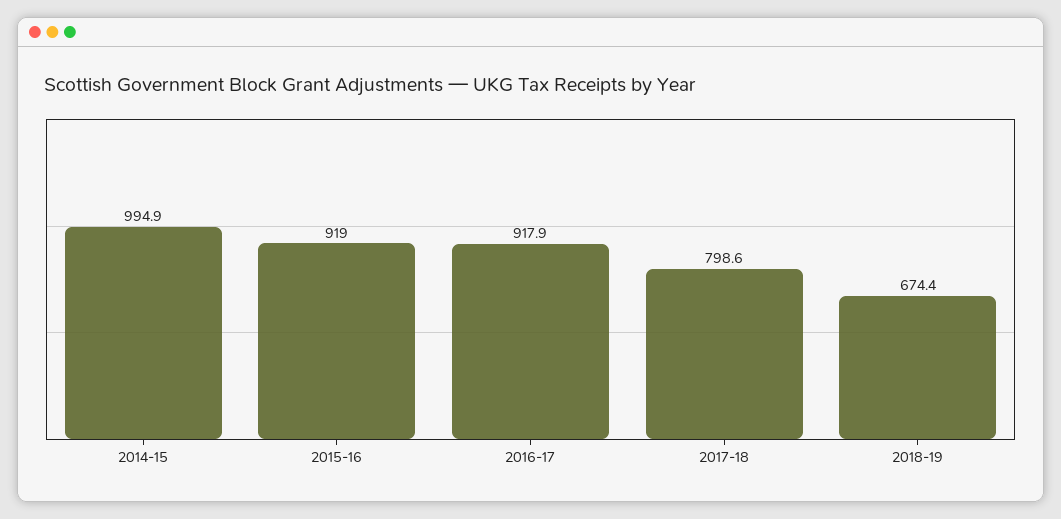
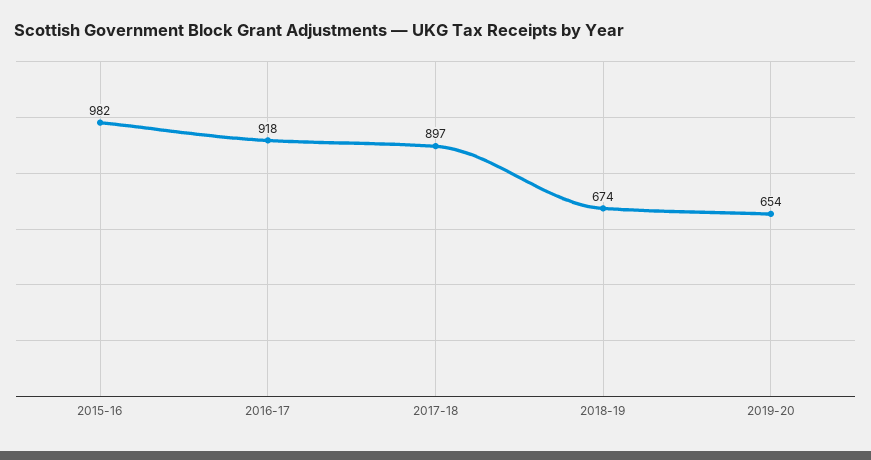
2014-15: 994.9 -> none
2015-16: 919 -> 982
2017-18: 798.6 -> 897
2019-20: none -> 654

